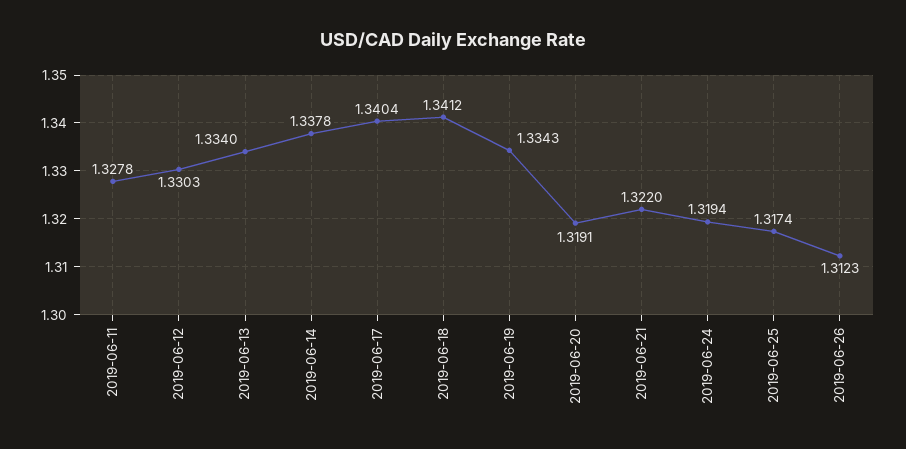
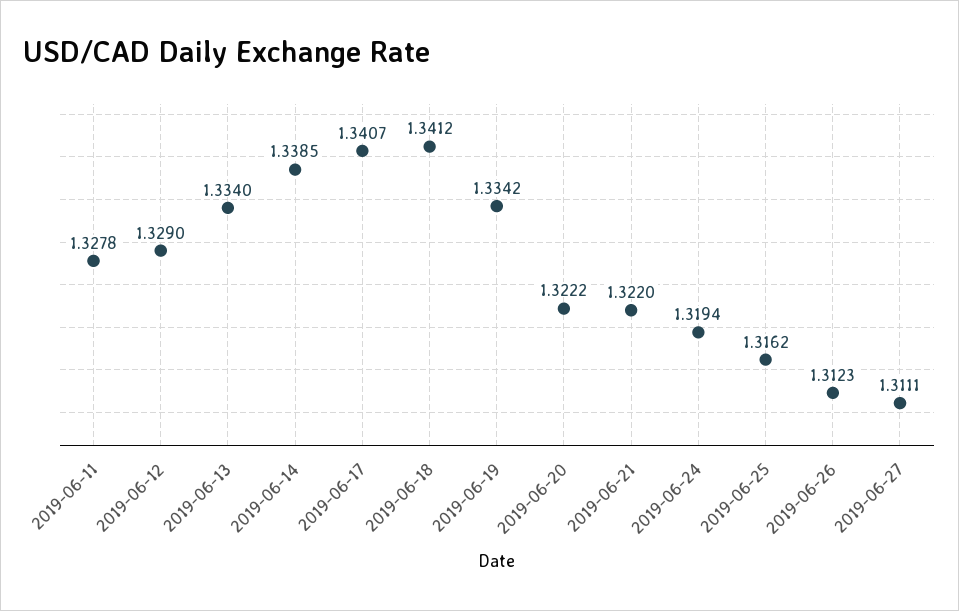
2019-06-12: 1.3303 -> 1.329
2019-06-14: 1.3378 -> 1.3385
2019-06-17: 1.3404 -> 1.3407
2019-06-19: 1.3343 -> 1.3342
2019-06-20: 1.3191 -> 1.3222
2019-06-25: 1.3174 -> 1.3162
2019-06-27: none -> 1.3111

